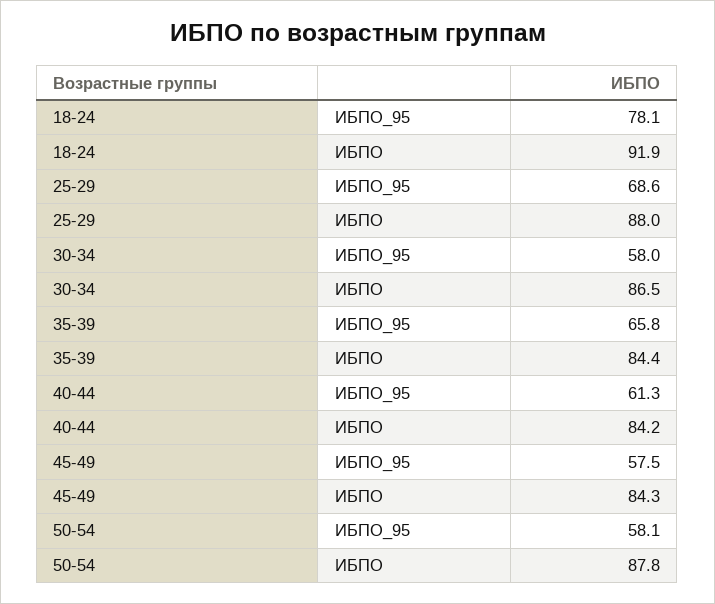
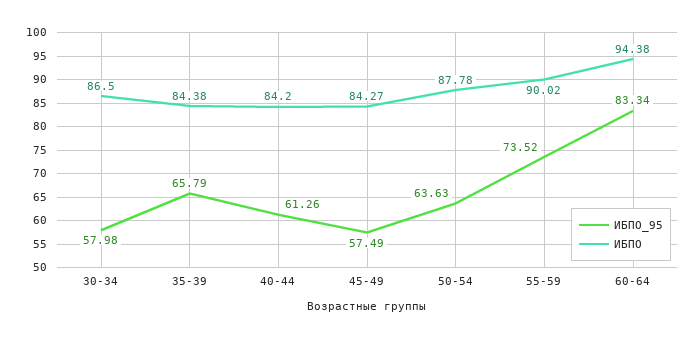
ИБПО_95, 18-24: 78.1 -> none
ИБПО, 18-24: 91.9 -> none
ИБПО_95, 25-29: 68.6 -> none
ИБПО, 25-29: 88 -> none
ИБПО_95, 50-54: 58.1 -> 63.63
ИБПО_95, 55-59: none -> 73.52
ИБПО, 55-59: none -> 90.02
ИБПО_95, 60-64: none -> 83.34
ИБПО, 60-64: none -> 94.38

